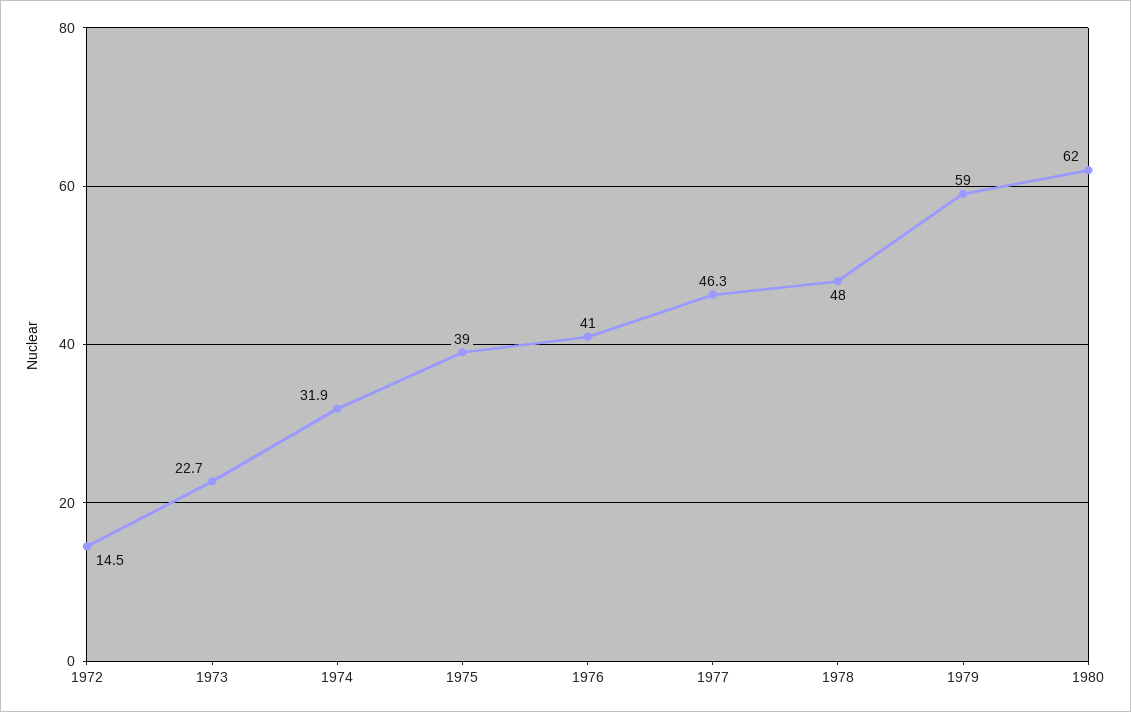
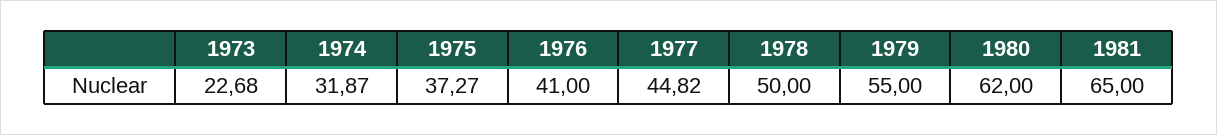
1972: 14.5 -> none
1975: 39 -> 37.27
1977: 46.3 -> 44.82
1978: 48 -> 50
1979: 59 -> 55
1981: none -> 65

